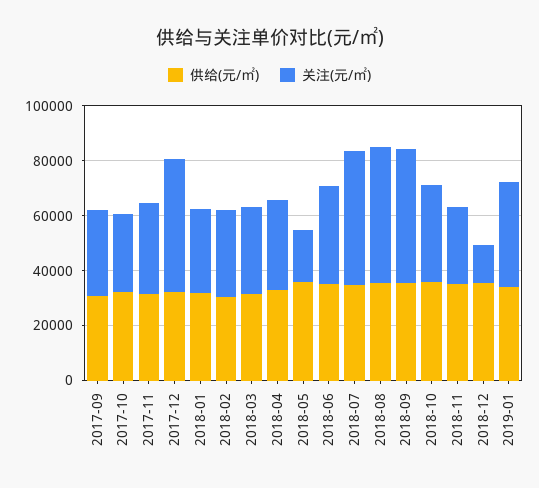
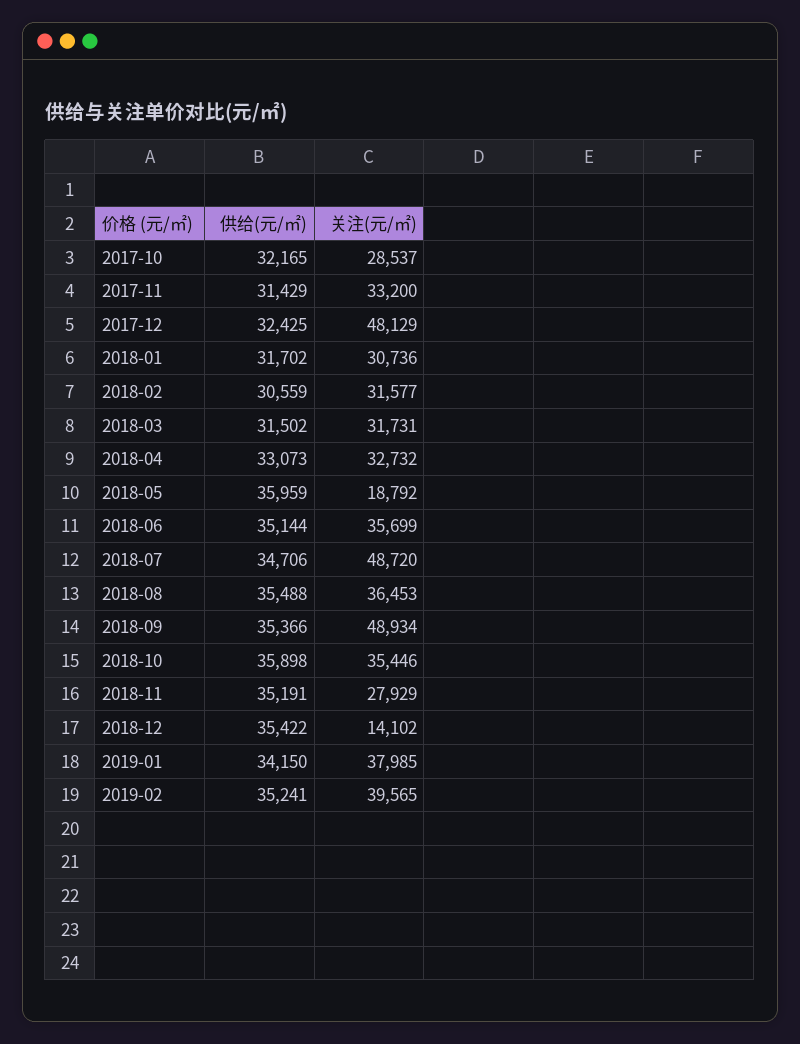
供给(元/㎡), 2017-09: 30000 -> none
关注(元/㎡), 2017-09: 30000 -> none
关注(元/㎡), 2018-08: 50000 -> 36453
供给(元/㎡), 2019-02: none -> 35241
关注(元/㎡), 2019-02: none -> 39565

